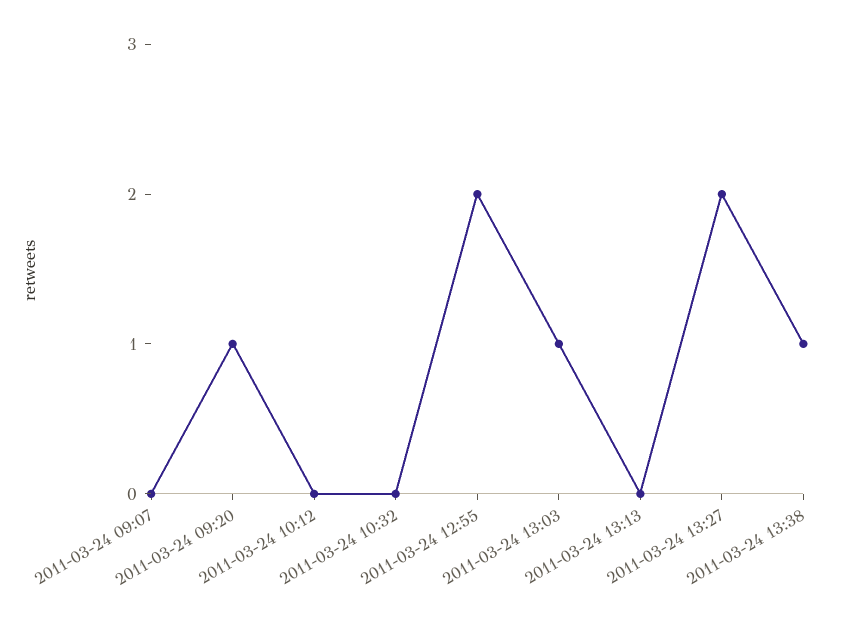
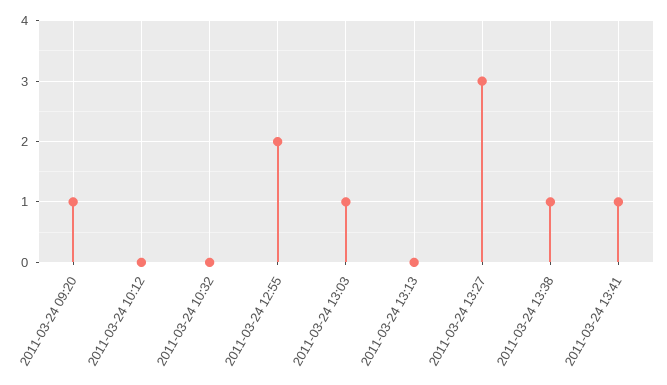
2011-03-24 09:07: 0 -> none
2011-03-24 13:27: 2 -> 3
2011-03-24 13:41: none -> 1

